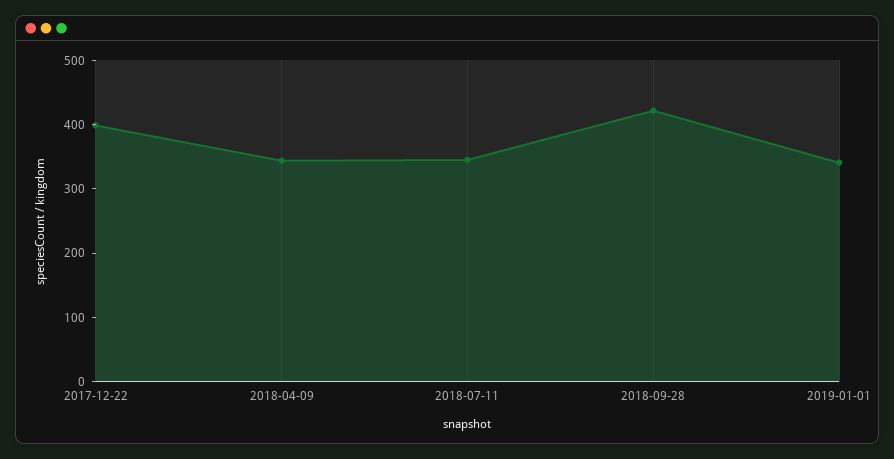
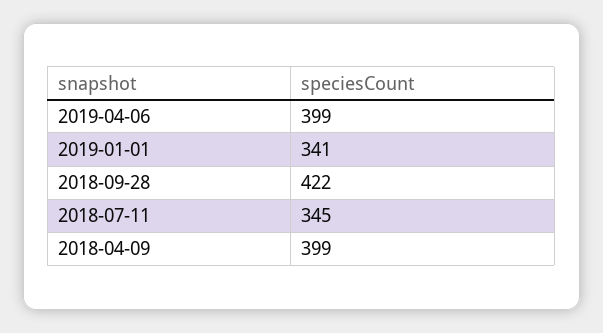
2017-12-22: 400 -> none
2018-04-09: 340 -> 399
2019-04-06: none -> 399

